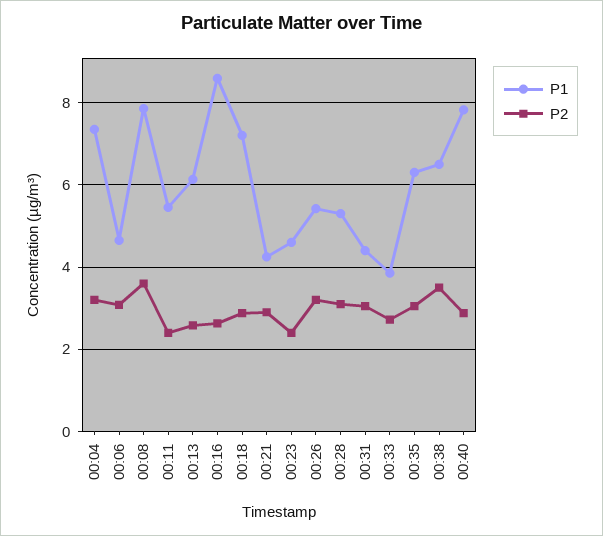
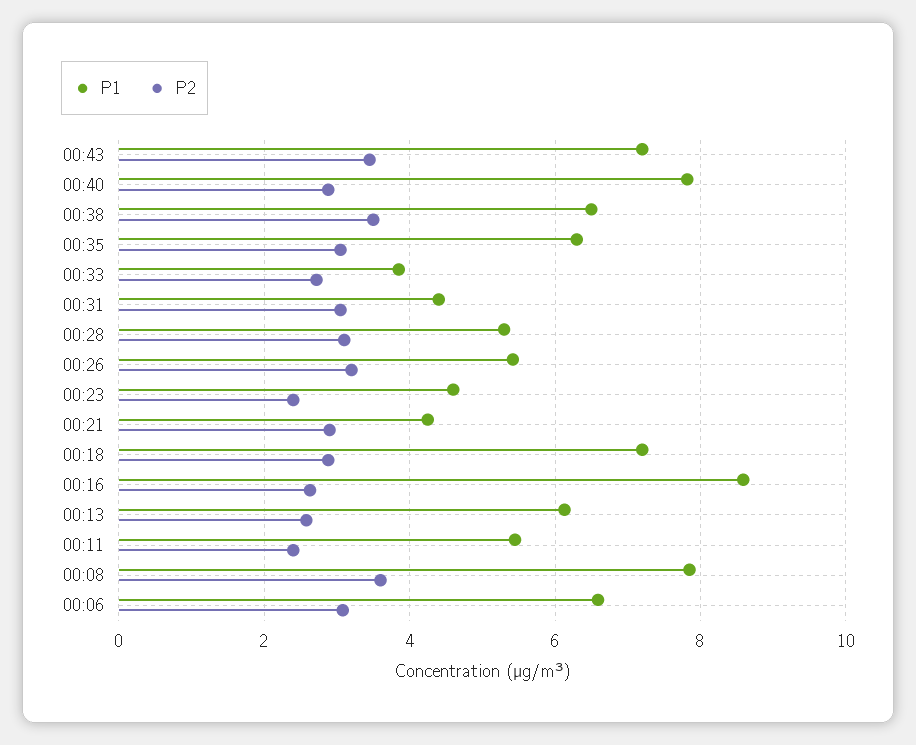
P1, 00:04: 7.4 -> none
P2, 00:04: 3.2 -> none
P1, 00:06: 4.6 -> 6.6
P1, 00:43: none -> 7.2
P2, 00:43: none -> 3.4

